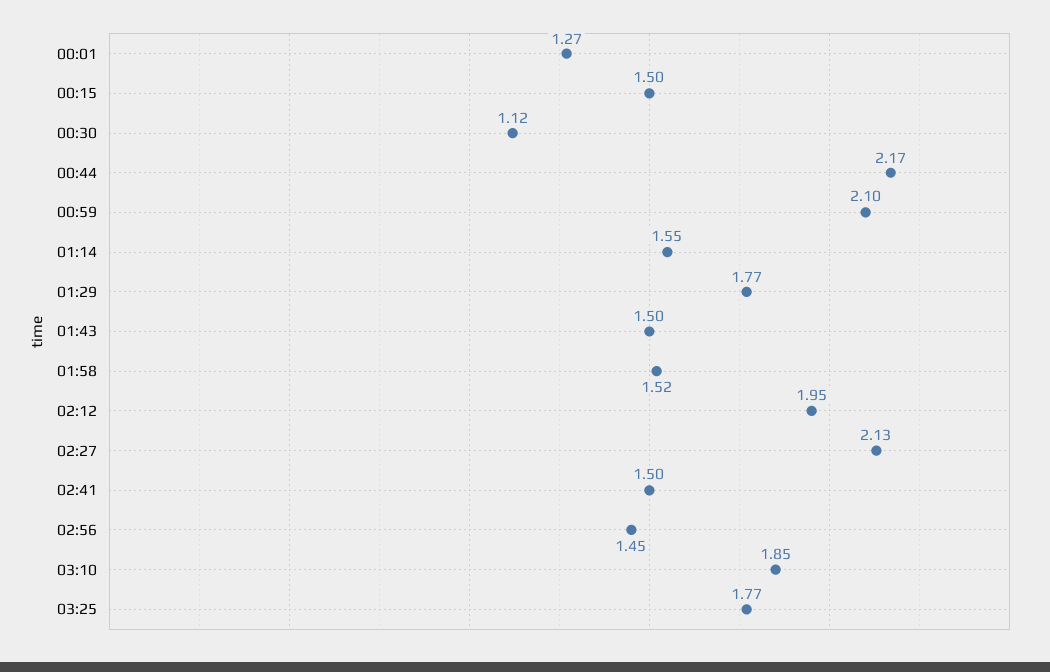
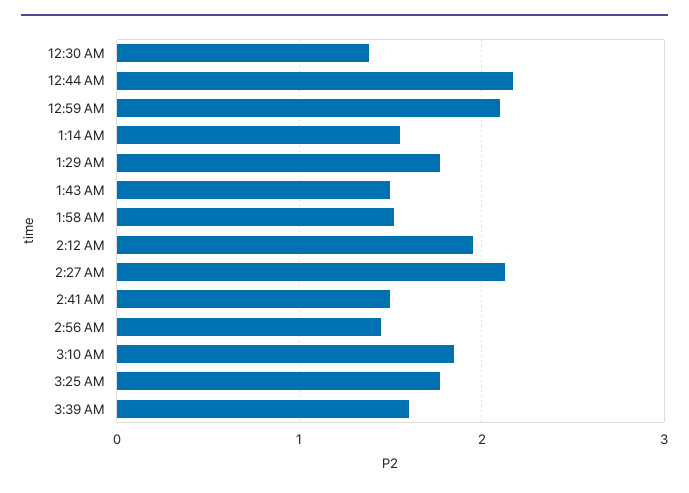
00:01: 1.27 -> none
00:15: 1.5 -> none
00:30: 1.12 -> 1.4
3:39 AM: none -> 1.6

